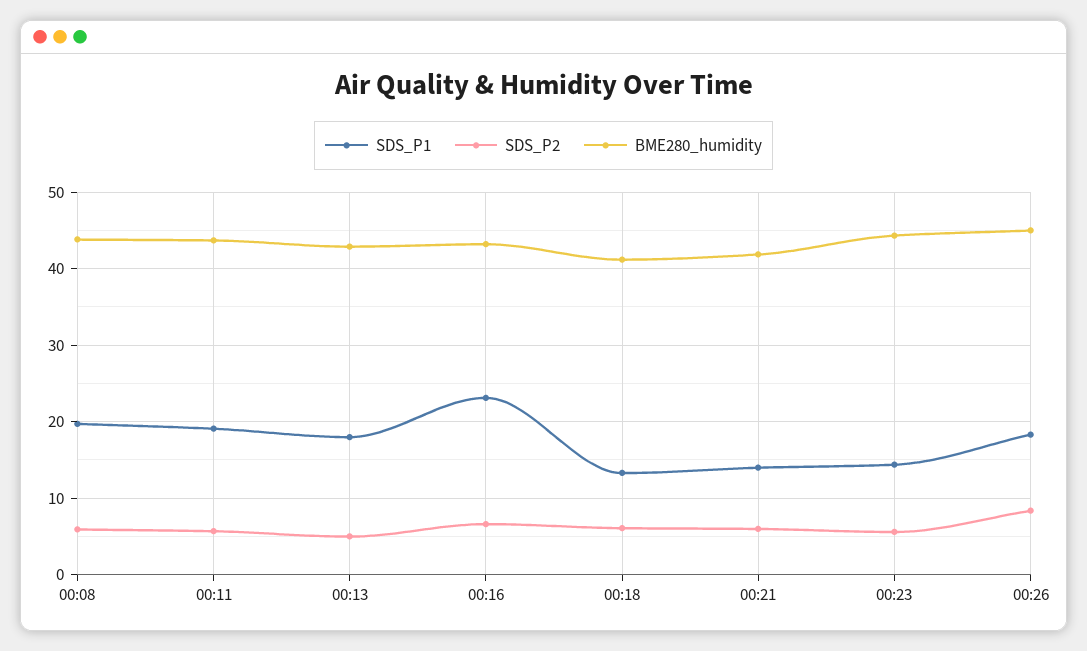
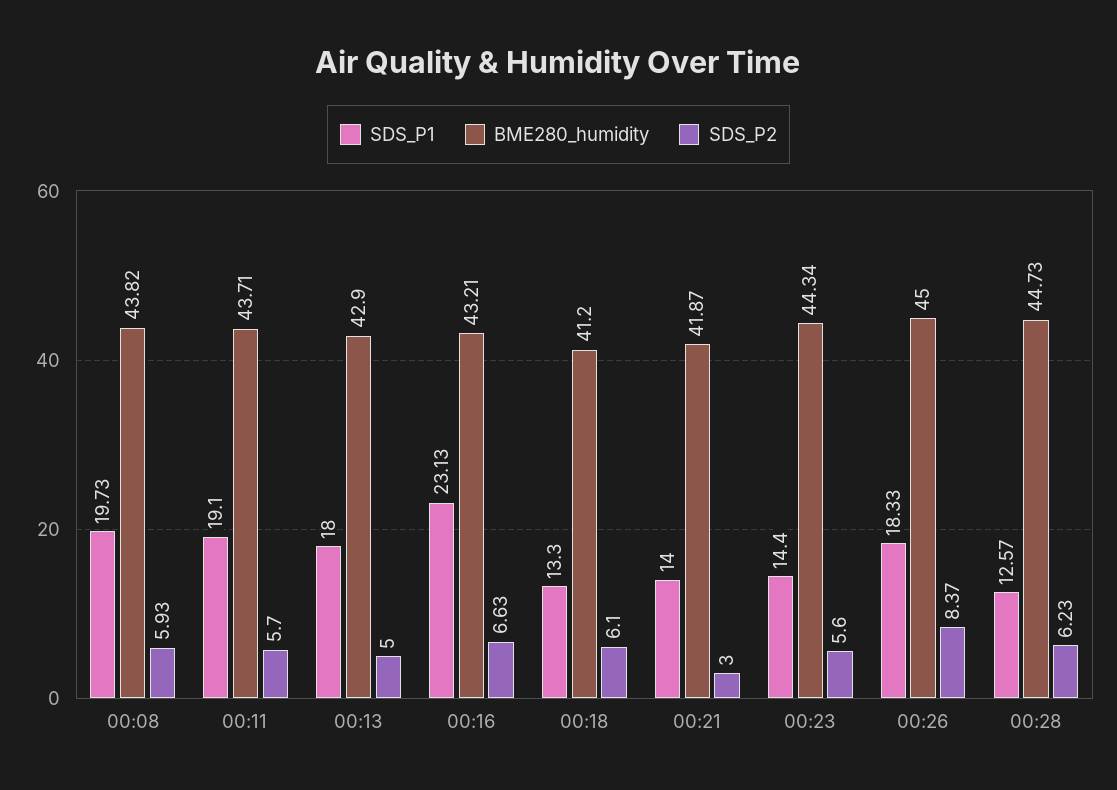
SDS_P2, 00:21: 6 -> 3
SDS_P1, 00:28: none -> 12.57
BME280_humidity, 00:28: none -> 44.73
SDS_P2, 00:28: none -> 6.23

